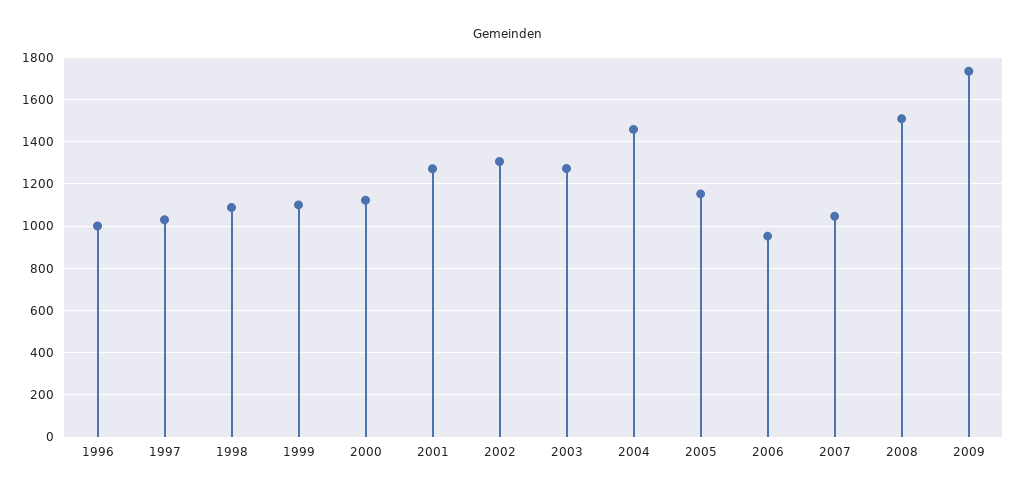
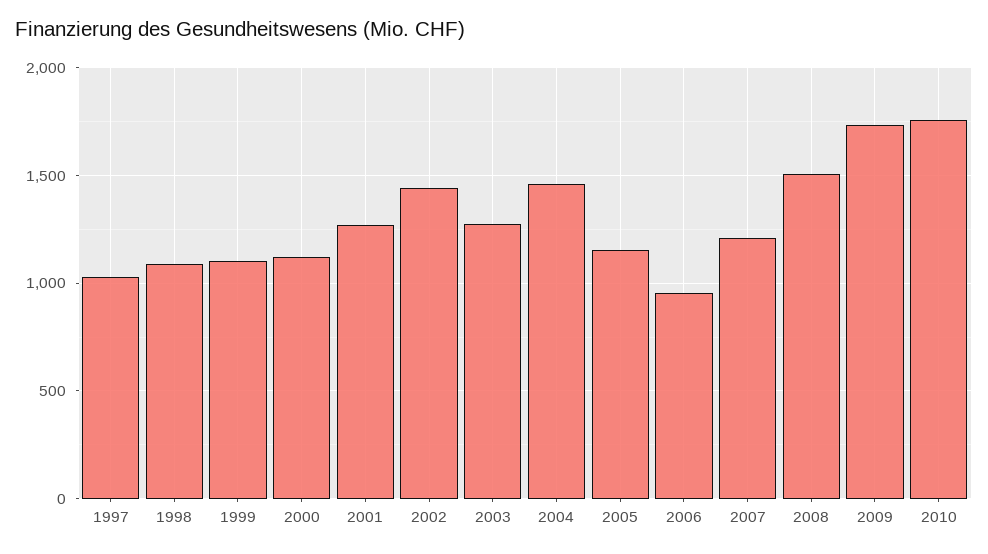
1996: 1000 -> none
2002: 1300 -> 1450
2007: 1050 -> 1200
2010: none -> 1750

